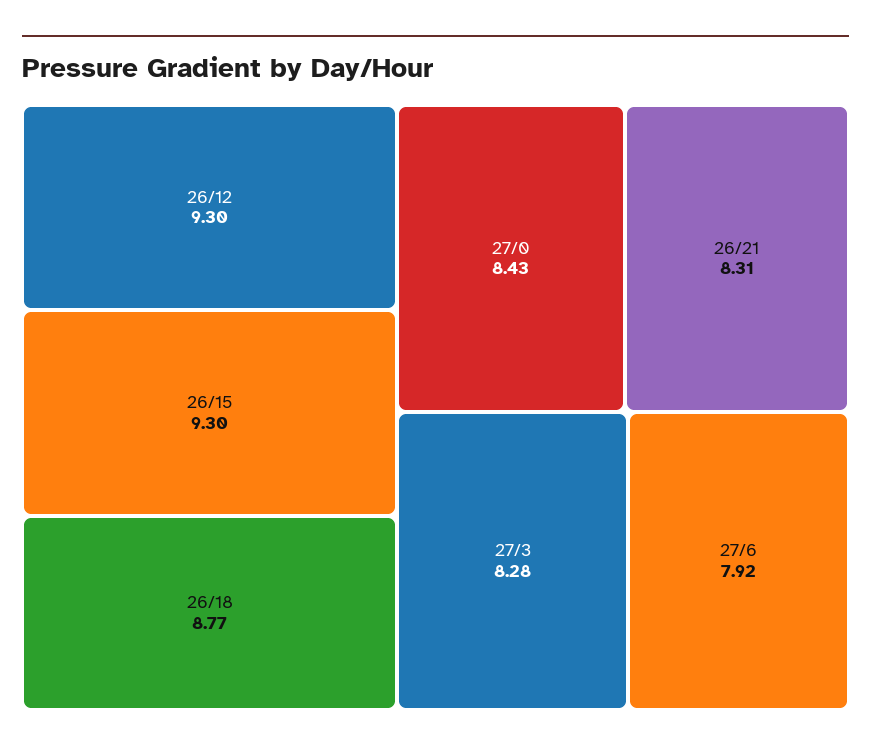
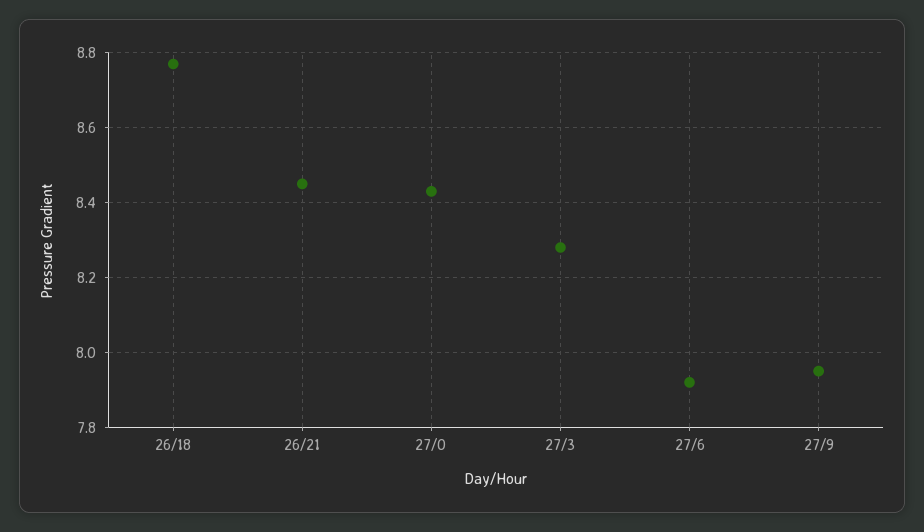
26/12: 9.3 -> none
26/15: 9.3 -> none
26/21: 8.31 -> 8.45
27/9: none -> 7.95

